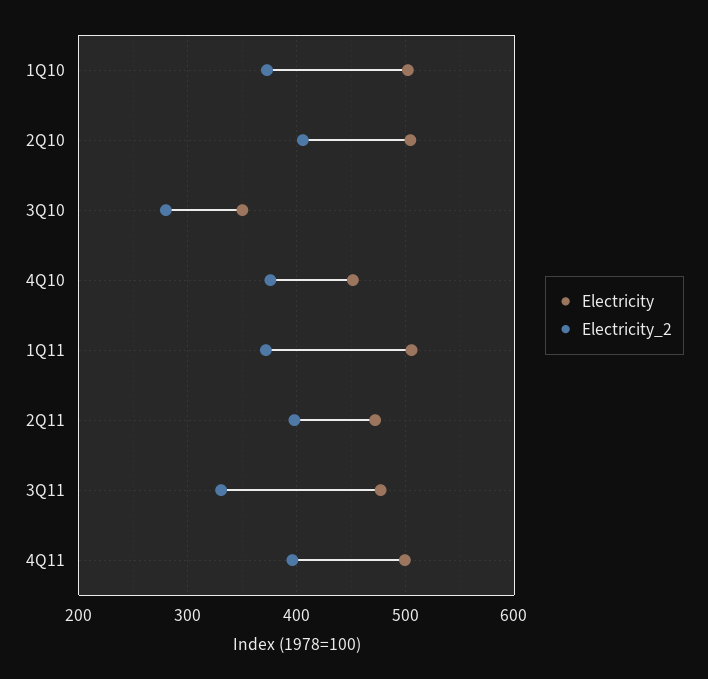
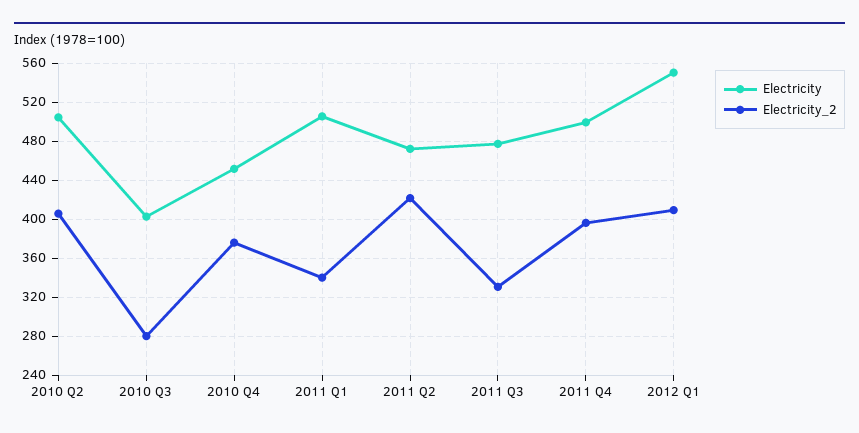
Electricity, 1Q10: 500 -> none
Electricity_2, 1Q10: 370 -> none
Electricity, 3Q10: 350 -> 400
Electricity_2, 1Q11: 370 -> 340
Electricity_2, 2Q11: 400 -> 420
Electricity, 2012 Q1: none -> 550
Electricity_2, 2012 Q1: none -> 410

